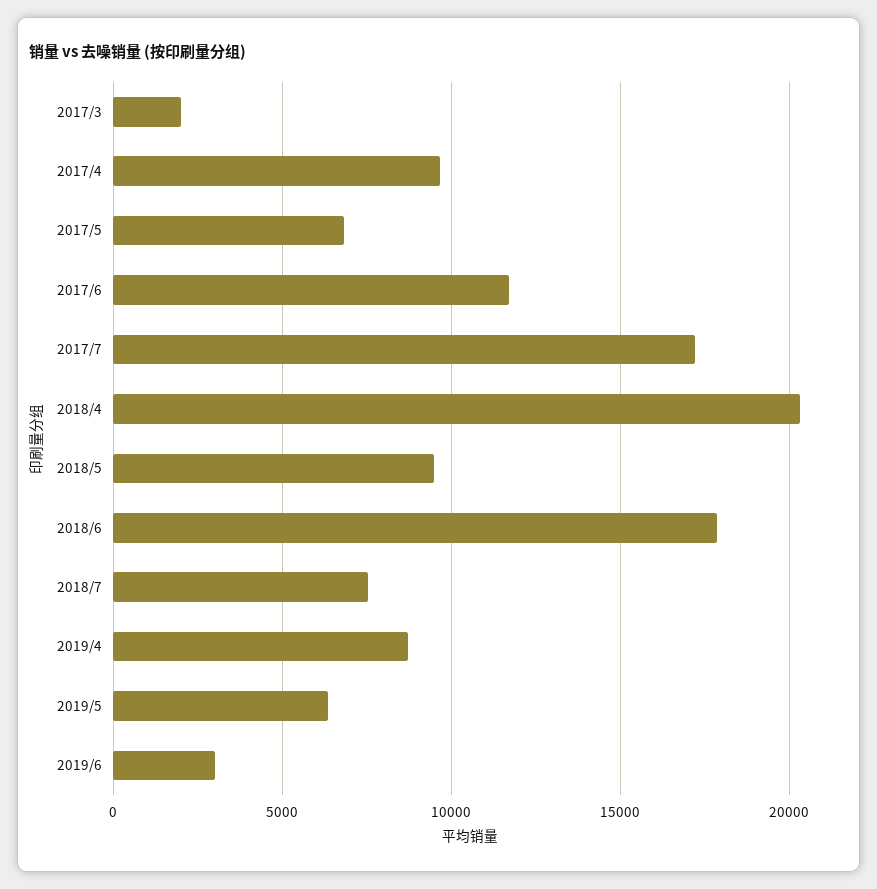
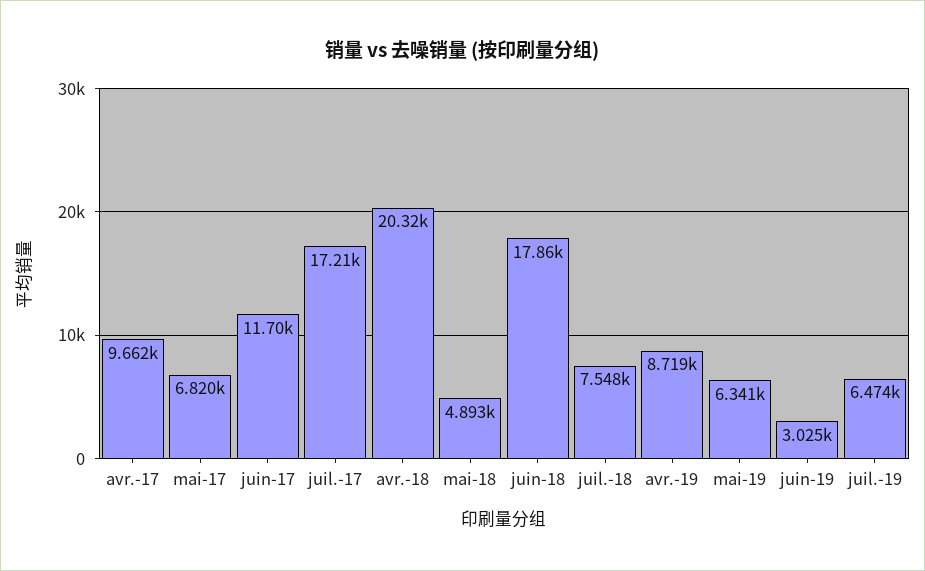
2017/3: 2000 -> none
2018/5: 9500 -> 4893
juil.-19: none -> 6474

